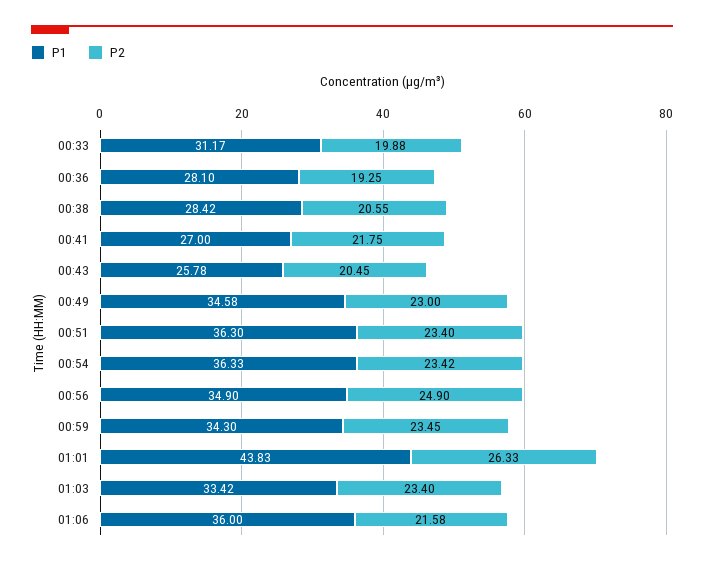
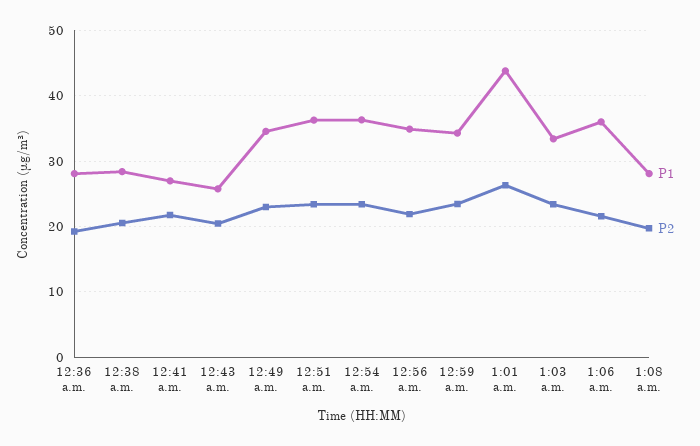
P1, 00:33: 31.17 -> none
P2, 00:33: 19.88 -> none
P2, 00:56: 24.9 -> 22
P1, 1:08 a.m.: none -> 28
P2, 1:08 a.m.: none -> 20

